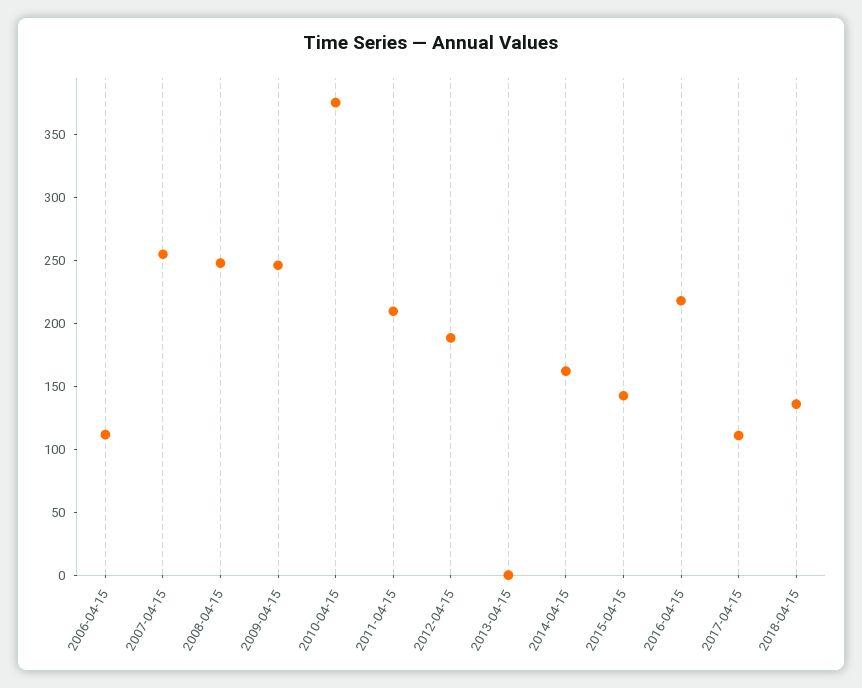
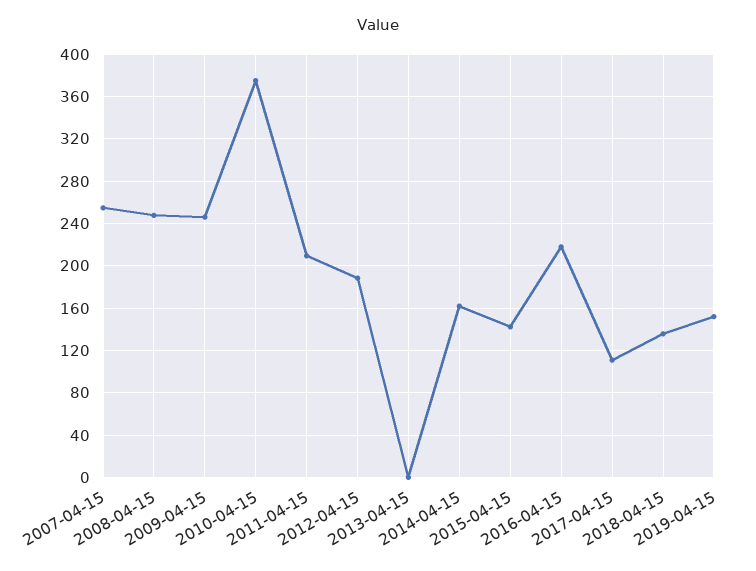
2006-04-15: 110 -> none
2019-04-15: none -> 150

